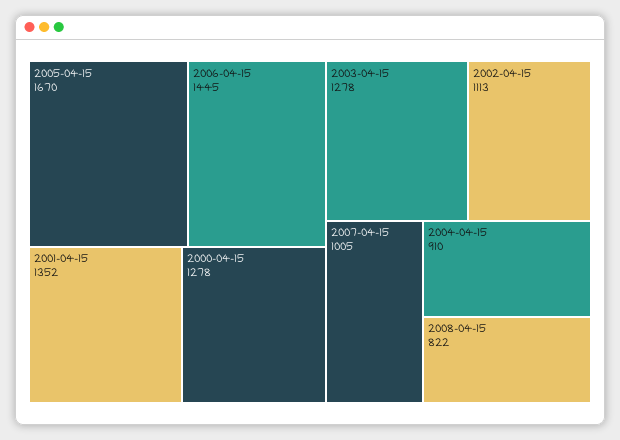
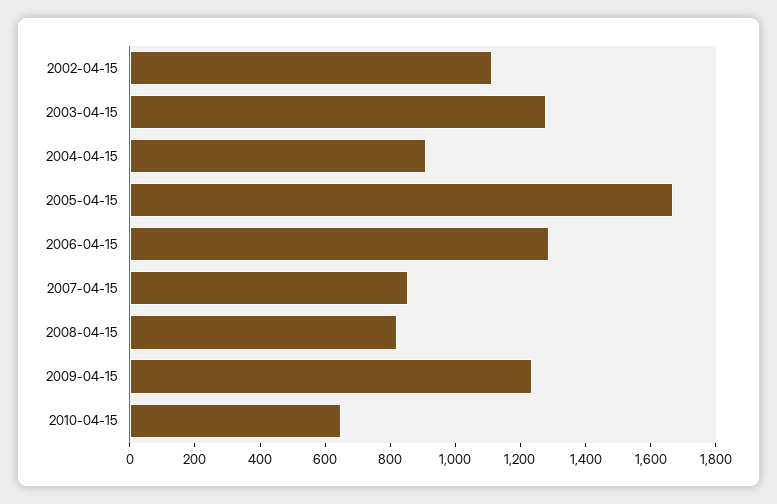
2006-04-15: 1445 -> 1300
2001-04-15: 1352 -> none
2000-04-15: 1278 -> none
2007-04-15: 1005 -> 850
2009-04-15: none -> 1250
2010-04-15: none -> 650

